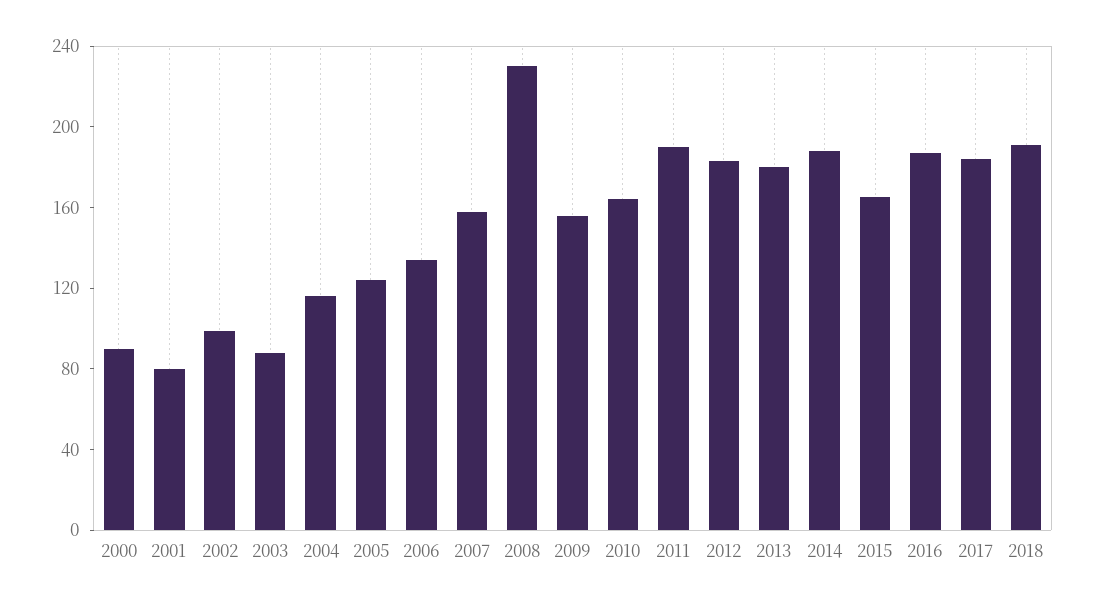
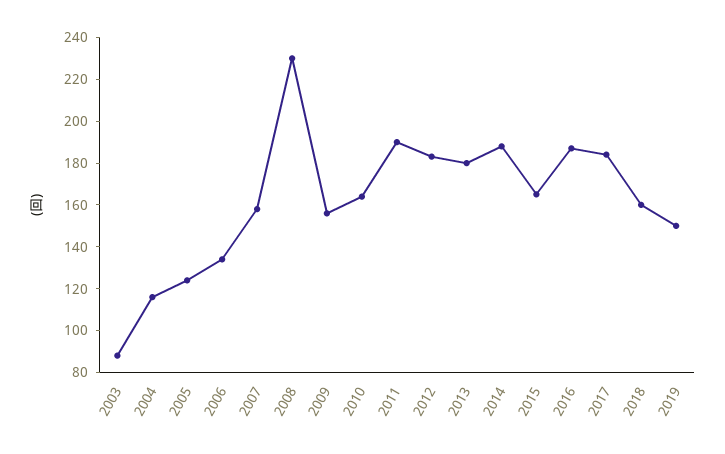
2000: 90 -> none
2001: 80 -> none
2002: 100 -> none
2018: 190 -> 160
2019: none -> 150

